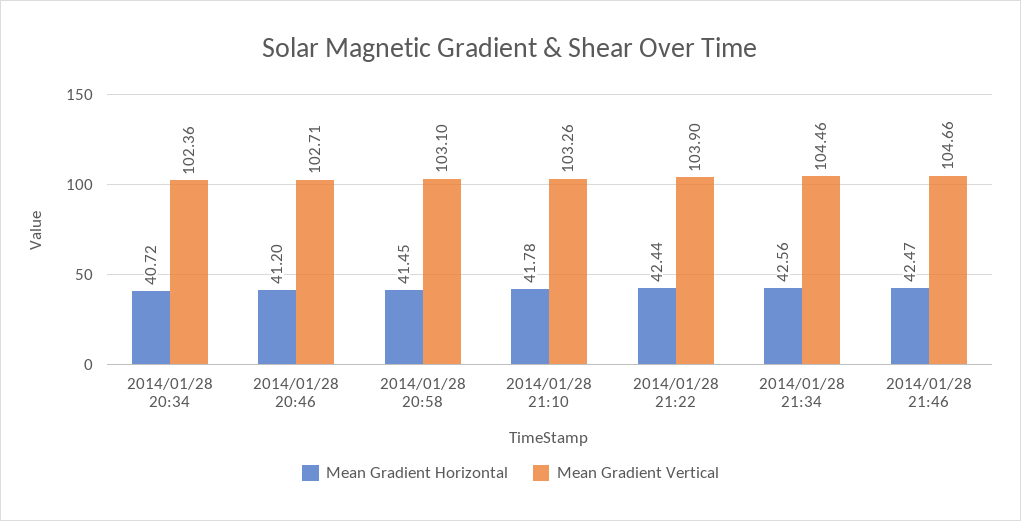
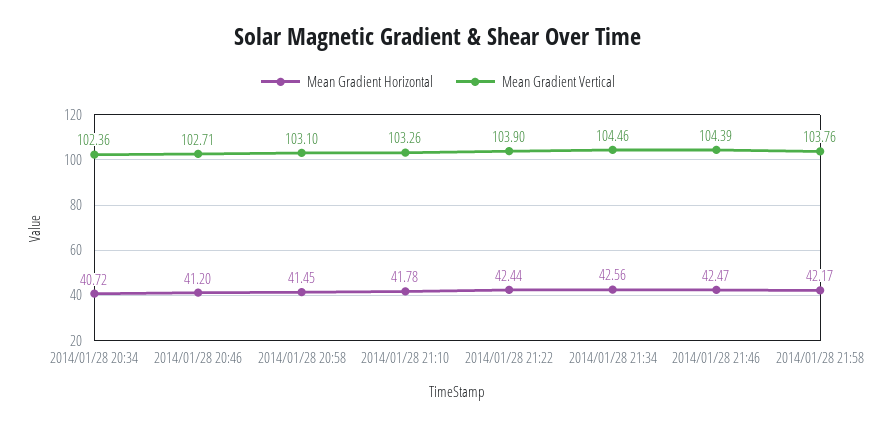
Mean Gradient Vertical, 2014/01/28 21:46: 104.66 -> 104.39
Mean Gradient Horizontal, 2014/01/28 21:58: none -> 42.17
Mean Gradient Vertical, 2014/01/28 21:58: none -> 103.76

